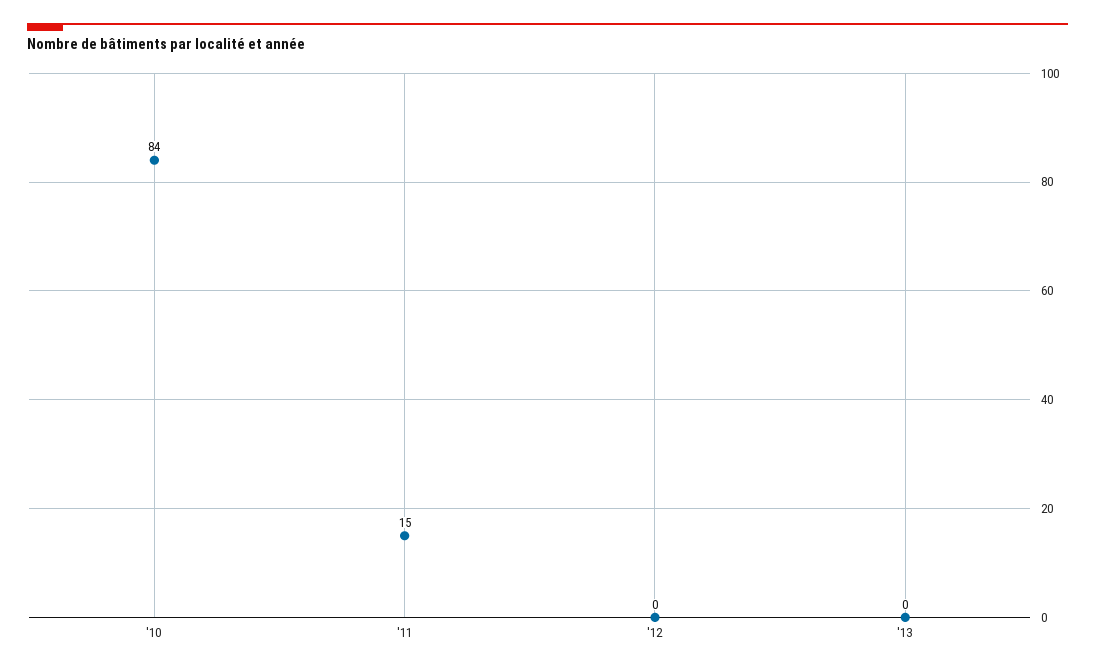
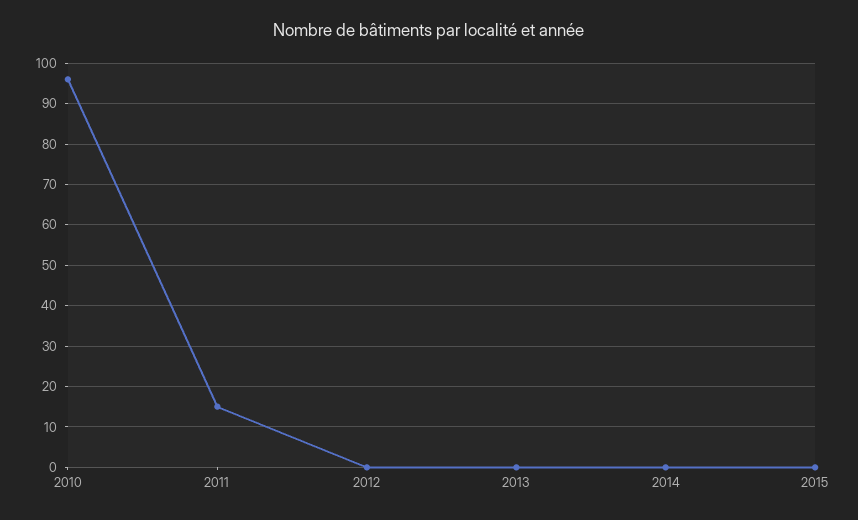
'10: 84 -> 95
2014: none -> 0
2015: none -> 0

